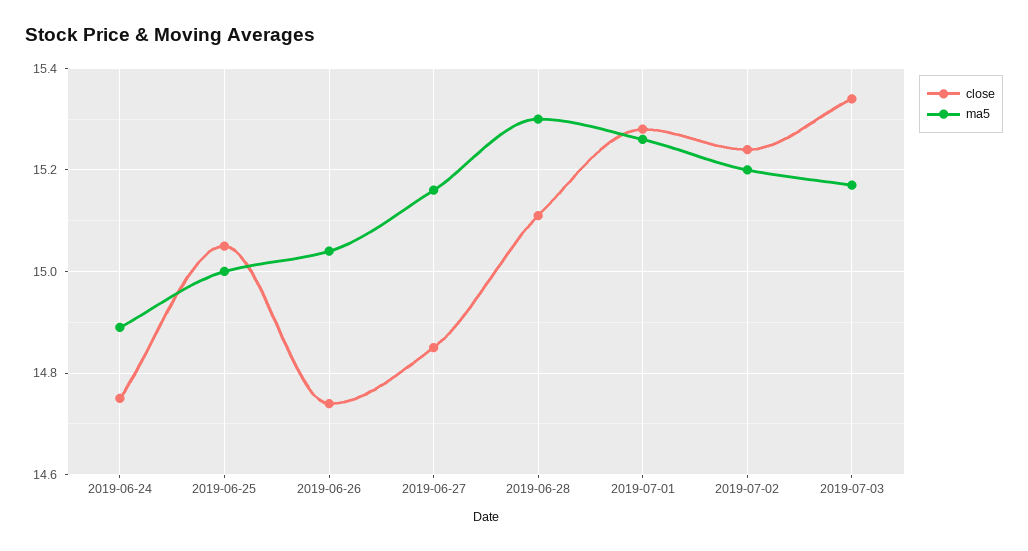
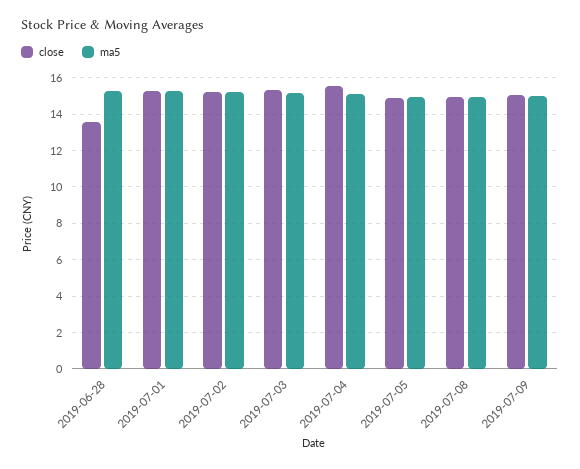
close, 2019-06-24: 14.75 -> none
ma5, 2019-06-24: 14.9 -> none
close, 2019-06-25: 15.05 -> none
ma5, 2019-06-25: 15 -> none
close, 2019-06-26: 14.75 -> none
ma5, 2019-06-26: 15.05 -> none
close, 2019-06-27: 14.85 -> none
ma5, 2019-06-27: 15.15 -> none
close, 2019-06-28: 15.1 -> 13.5
close, 2019-07-04: none -> 15.5
ma5, 2019-07-04: none -> 15
close, 2019-07-05: none -> 15
ma5, 2019-07-05: none -> 15
close, 2019-07-08: none -> 15
ma5, 2019-07-08: none -> 15
close, 2019-07-09: none -> 15
ma5, 2019-07-09: none -> 15

